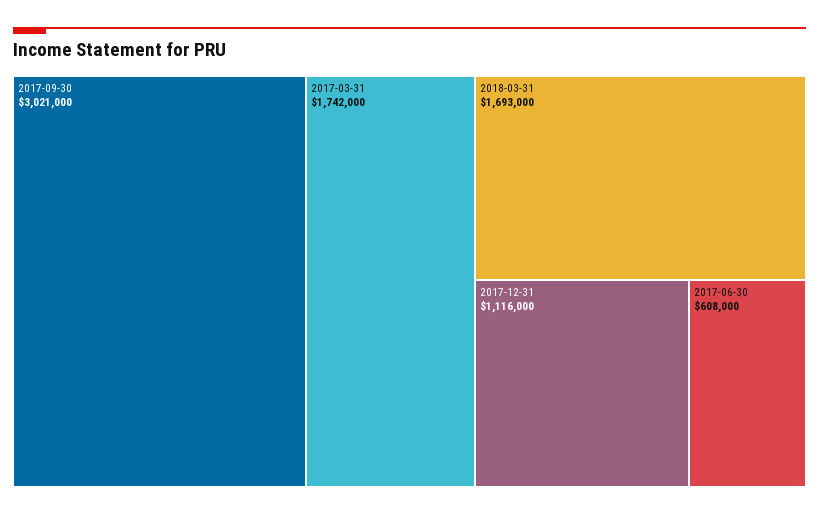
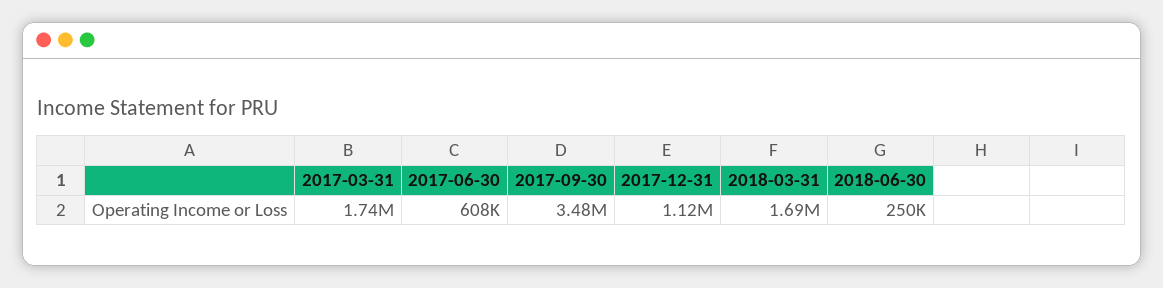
2017-09-30: 3021000 -> 3480000
2018-06-30: none -> 250000

